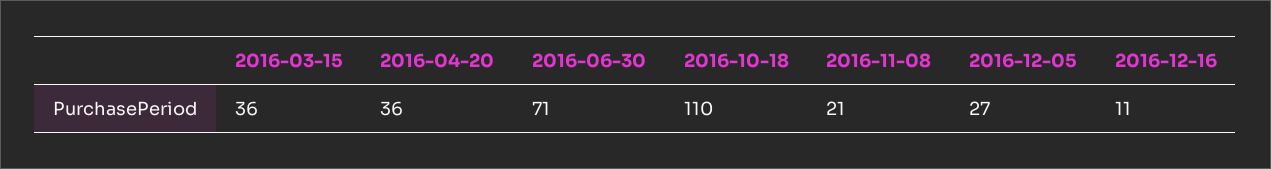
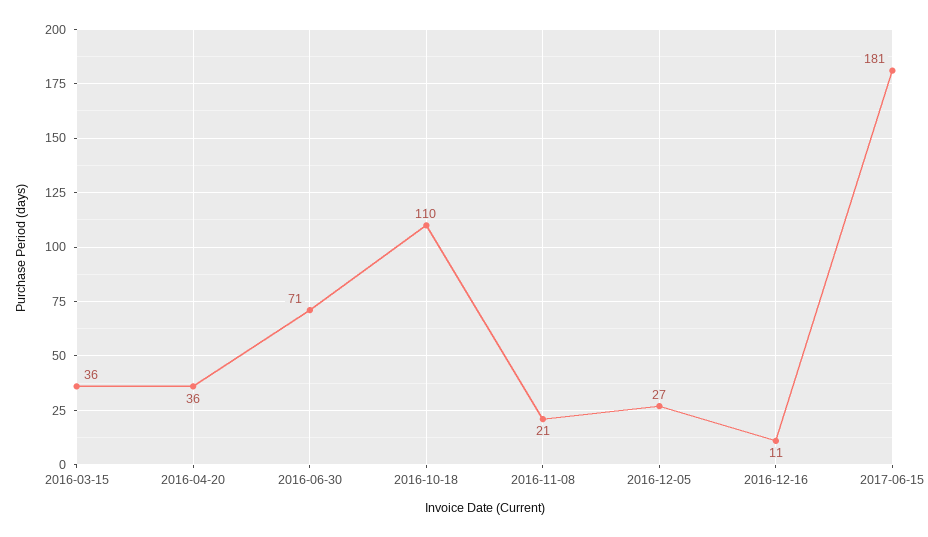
2017-06-15: none -> 181

